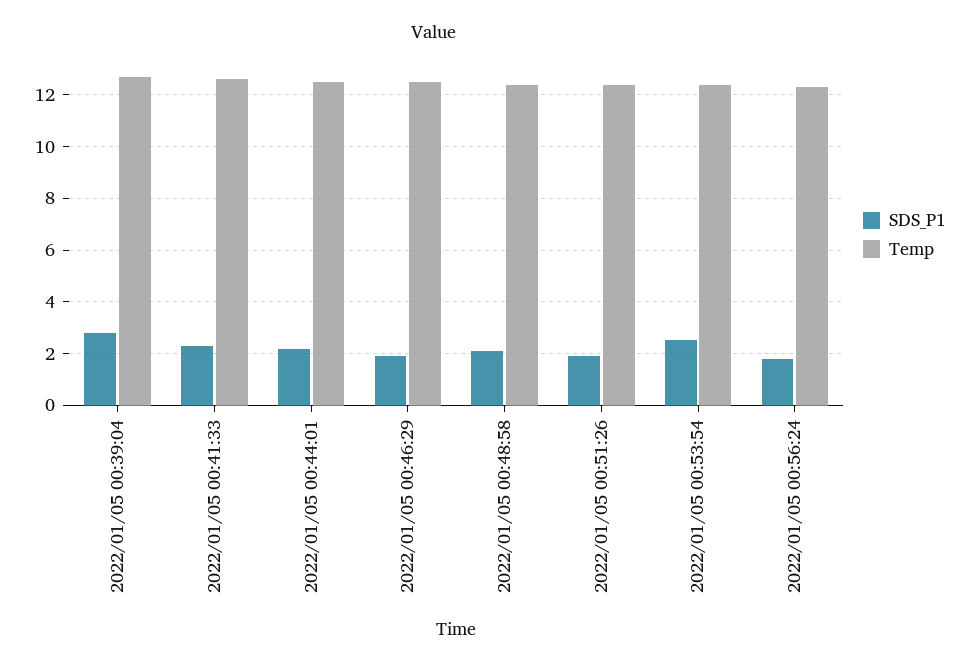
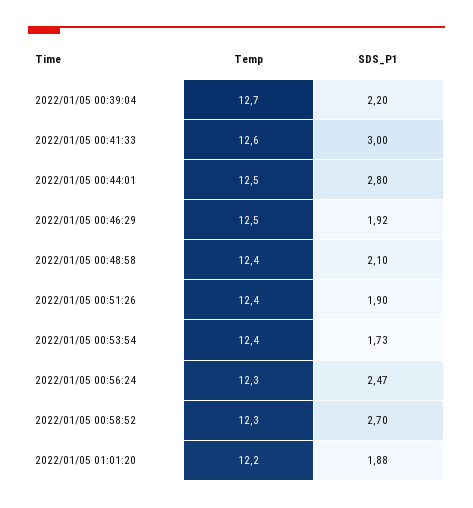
SDS_P1, 2022/01/05 00:39:04: 2.75 -> 2.2
SDS_P1, 2022/01/05 00:41:33: 2.25 -> 3
SDS_P1, 2022/01/05 00:44:01: 2.25 -> 2.8
SDS_P1, 2022/01/05 00:53:54: 2.5 -> 1.73
SDS_P1, 2022/01/05 00:56:24: 1.75 -> 2.47
Temp, 2022/01/05 00:58:52: none -> 12.3
SDS_P1, 2022/01/05 00:58:52: none -> 2.7
Temp, 2022/01/05 01:01:20: none -> 12.2
SDS_P1, 2022/01/05 01:01:20: none -> 1.88

